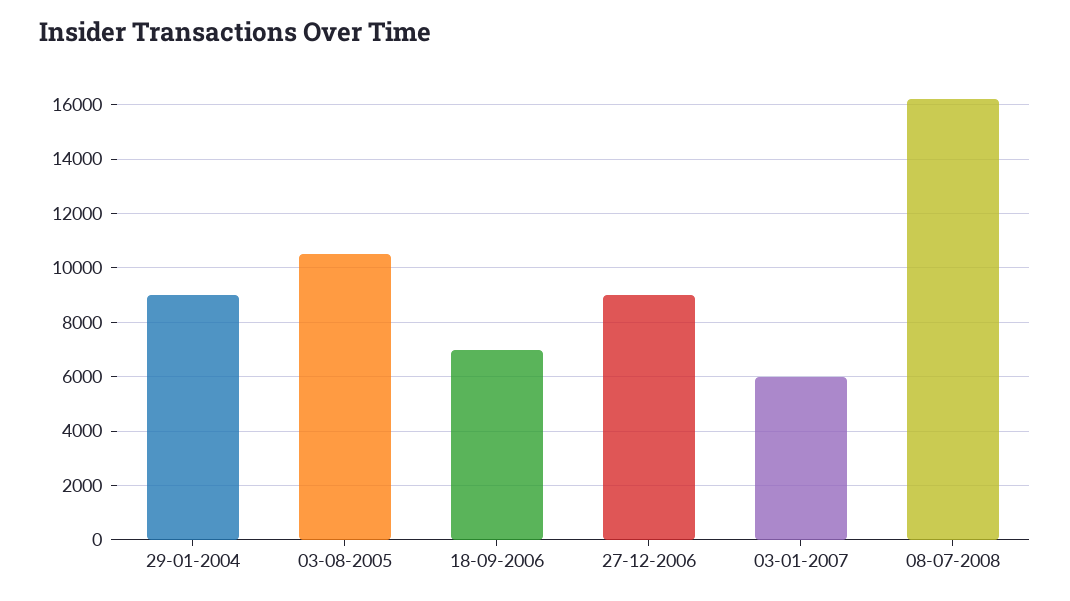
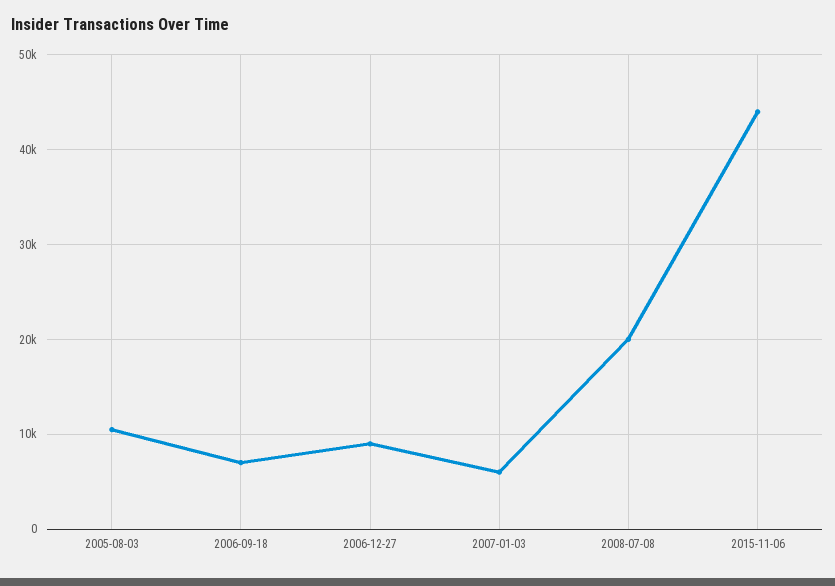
29-01-2004: 9000 -> none
08-07-2008: 16250 -> 20000
2015-11-06: none -> 44000

